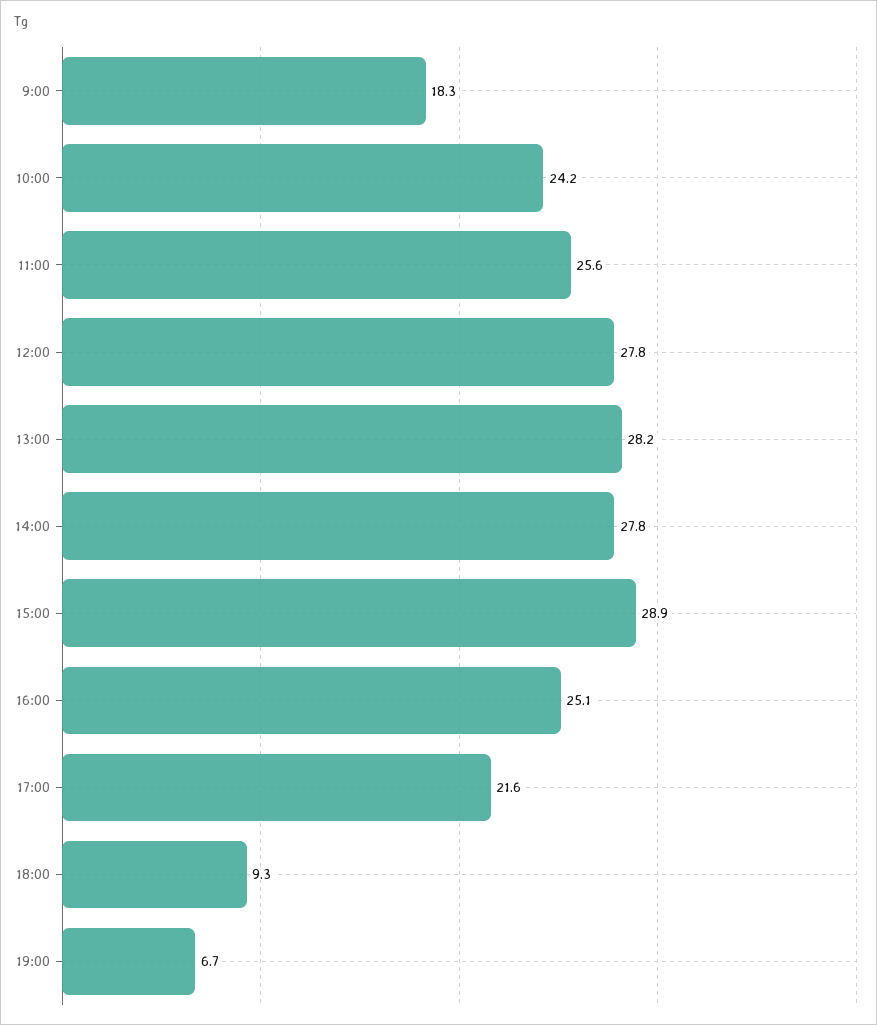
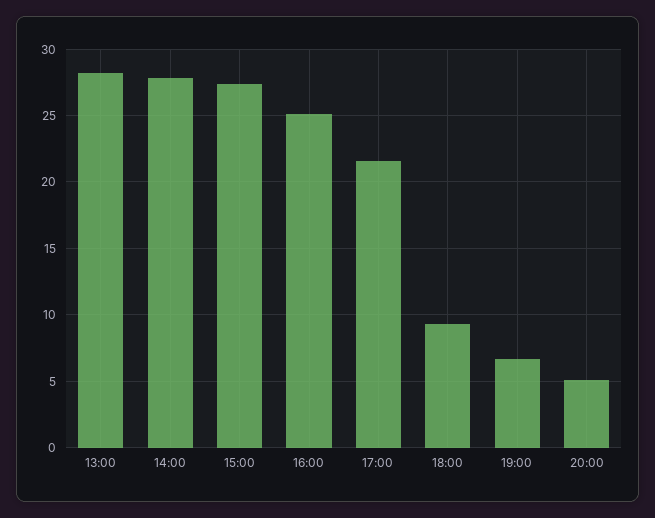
9:00: 18.3 -> none
10:00: 24.2 -> none
11:00: 25.6 -> none
12:00: 27.8 -> none
15:00: 28.9 -> 27.5
20:00: none -> 5

